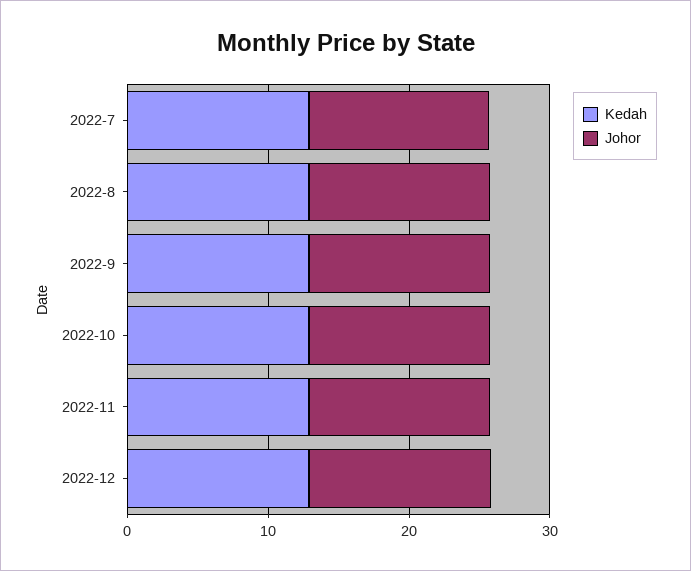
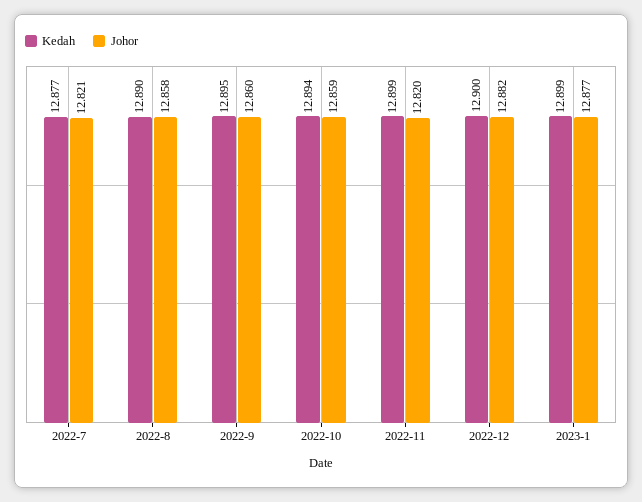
Kedah, 2023-1: none -> 12.899
Johor, 2023-1: none -> 12.877

